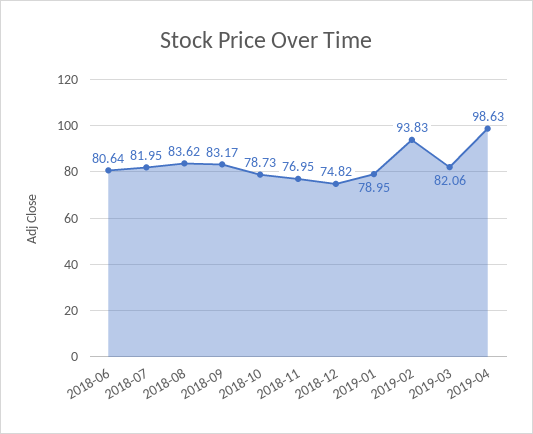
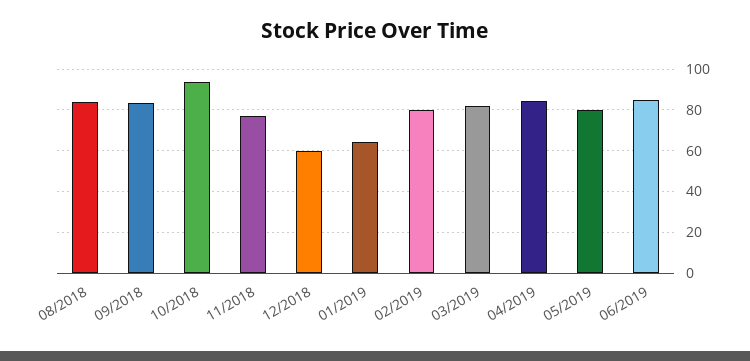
2018-06: 80.64 -> none
2018-07: 81.95 -> none
2018-10: 78.73 -> 95
2018-12: 74.82 -> 60
2019-01: 78.95 -> 65
2019-02: 93.83 -> 80
2019-04: 98.63 -> 85
05/2019: none -> 80
06/2019: none -> 85

